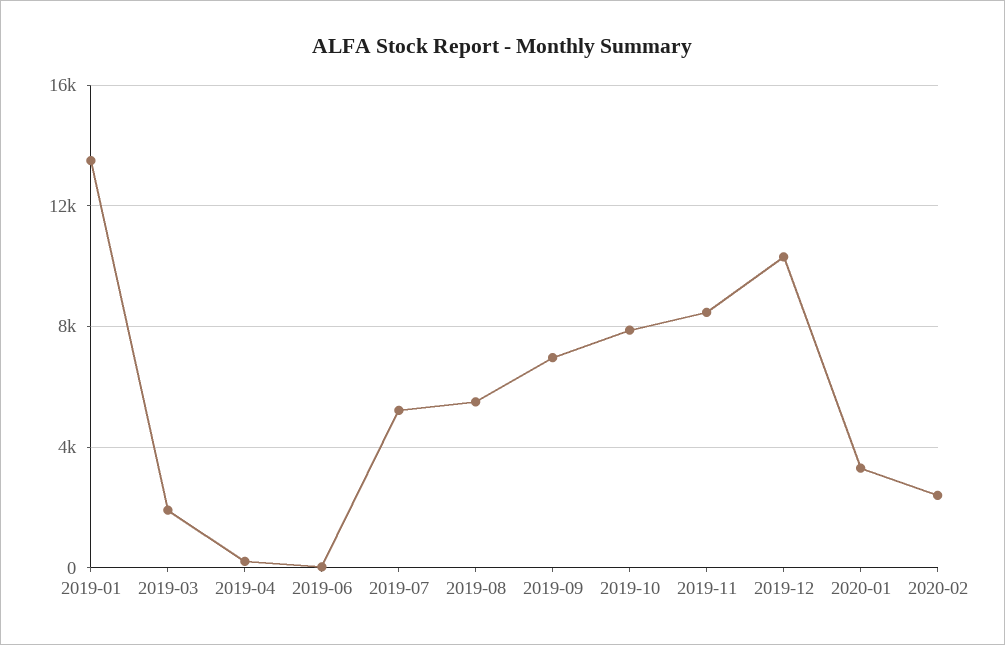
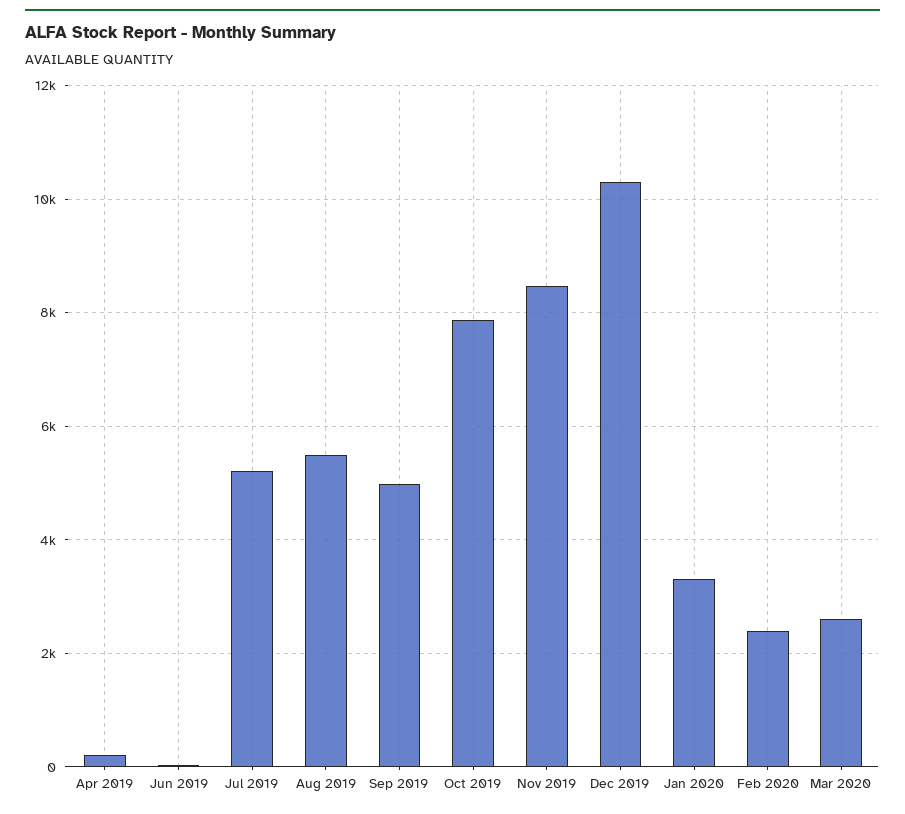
2019-01: 13500 -> none
2019-03: 2000 -> none
2019-09: 7000 -> 5000
Mar 2020: none -> 2600

